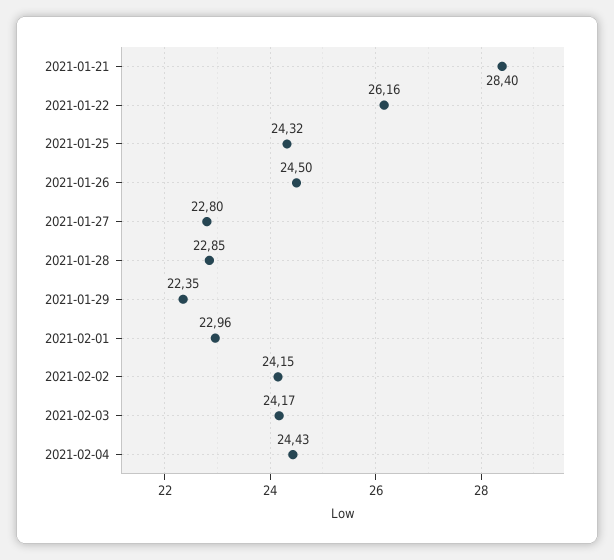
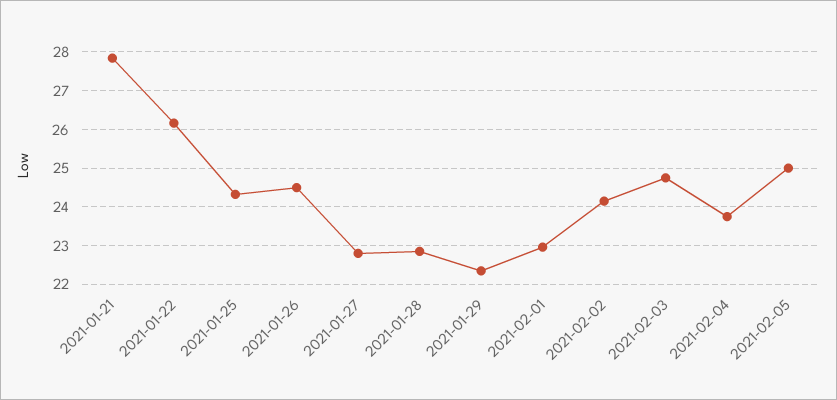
2021-01-21: 28.4 -> 27.8
2021-02-03: 24.17 -> 24.8
2021-02-04: 24.43 -> 23.8
2021-02-05: none -> 25

